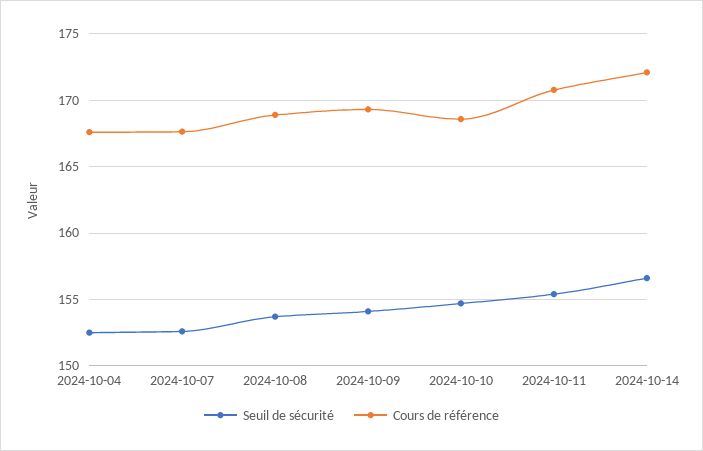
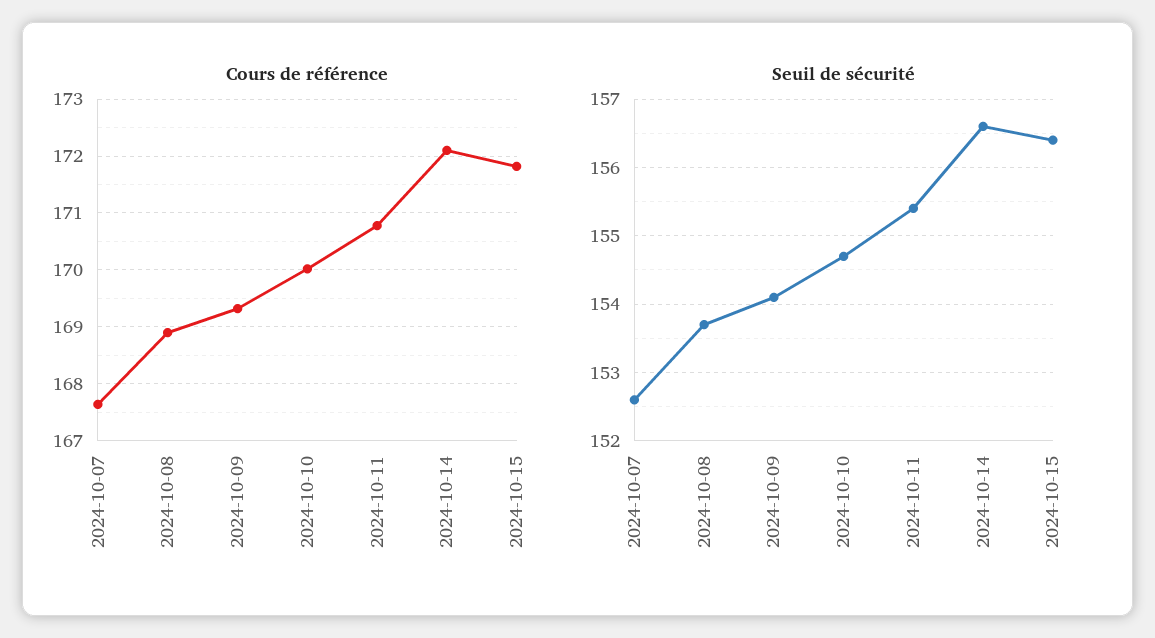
Seuil de sécurité, 2024-10-04: 152.5 -> none
Cours de référence, 2024-10-04: 167.5 -> none
Cours de référence, 2024-10-10: 168.5 -> 170
Cours de référence, 2024-10-15: none -> 171.8
Seuil de sécurité, 2024-10-15: none -> 156.4

